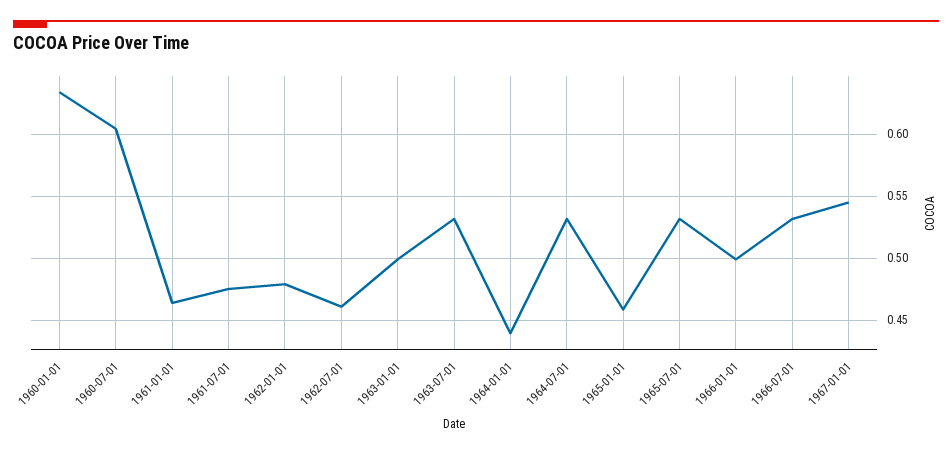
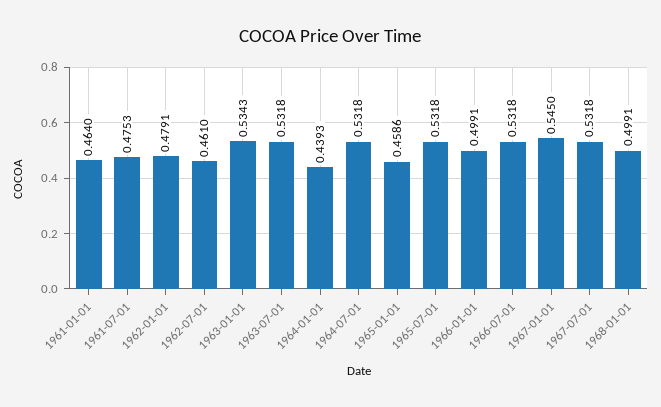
1960-01-01: 0.635 -> none
1960-07-01: 0.605 -> none
1963-01-01: 0.5 -> 0.5343
1967-07-01: none -> 0.5318
1968-01-01: none -> 0.4991

